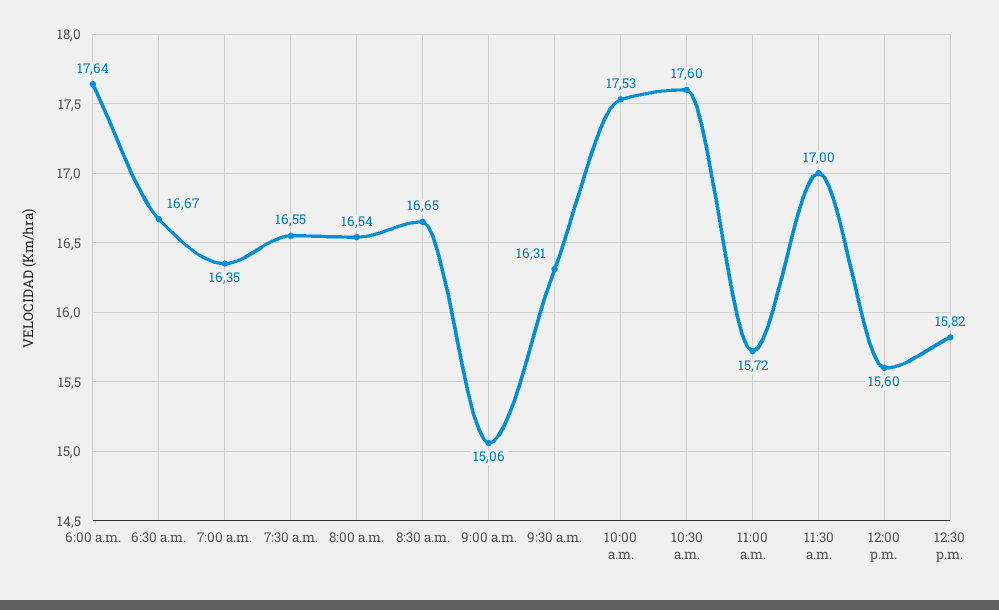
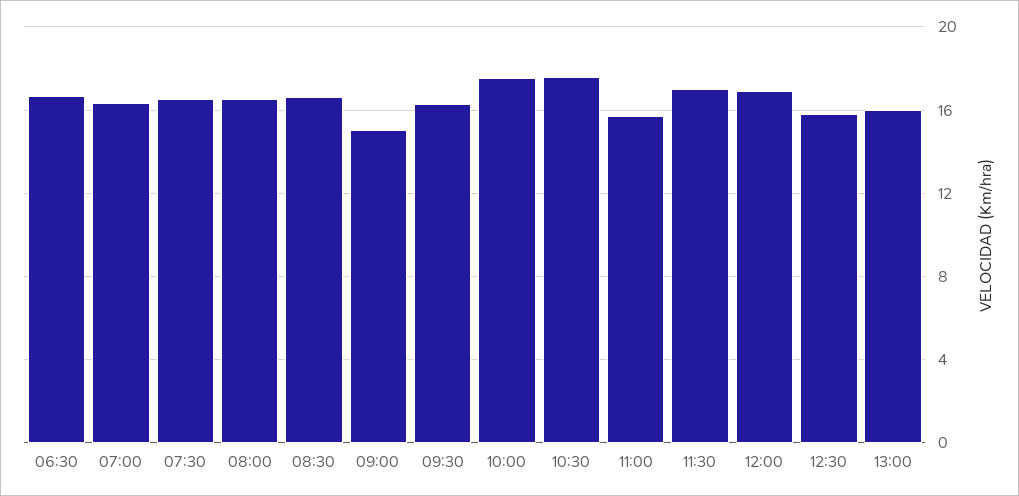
6:00 a.m.: 17.64 -> none
12:00 p.m.: 15.6 -> 17
13:00: none -> 16

